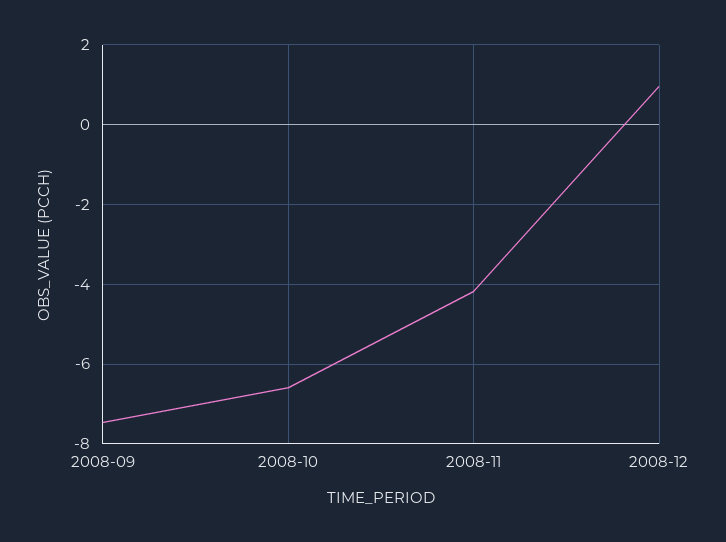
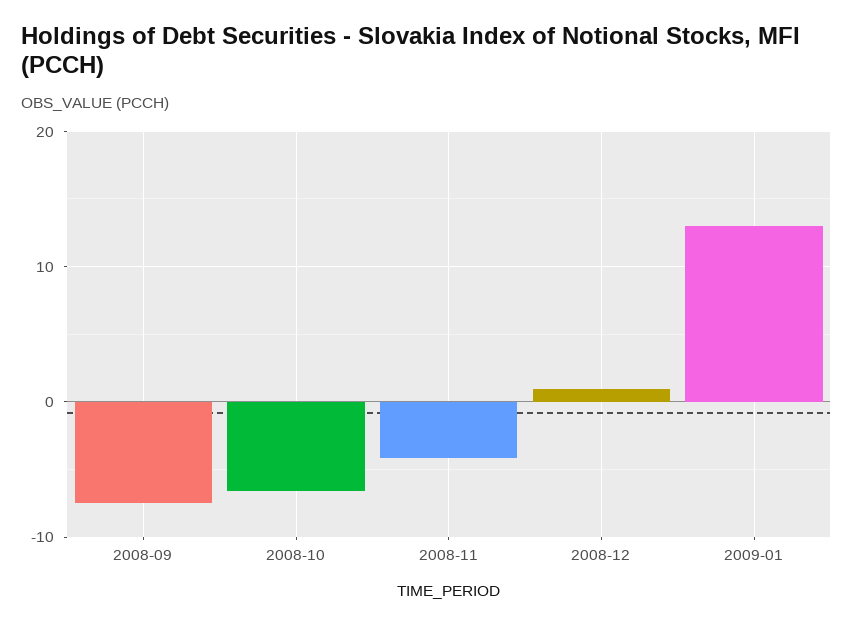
2009-01: none -> 13

